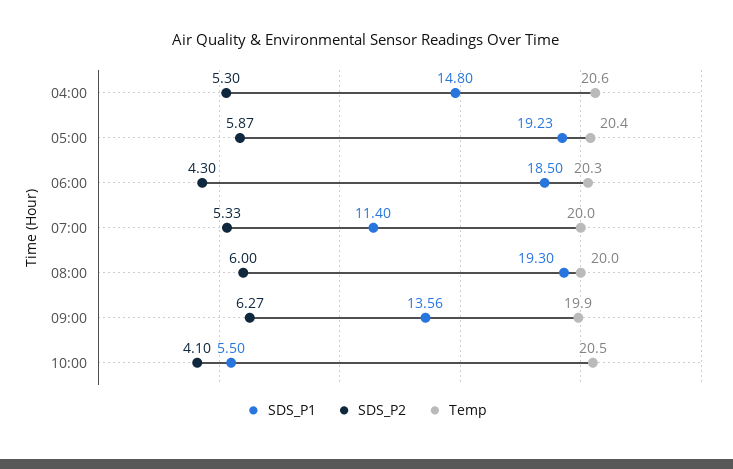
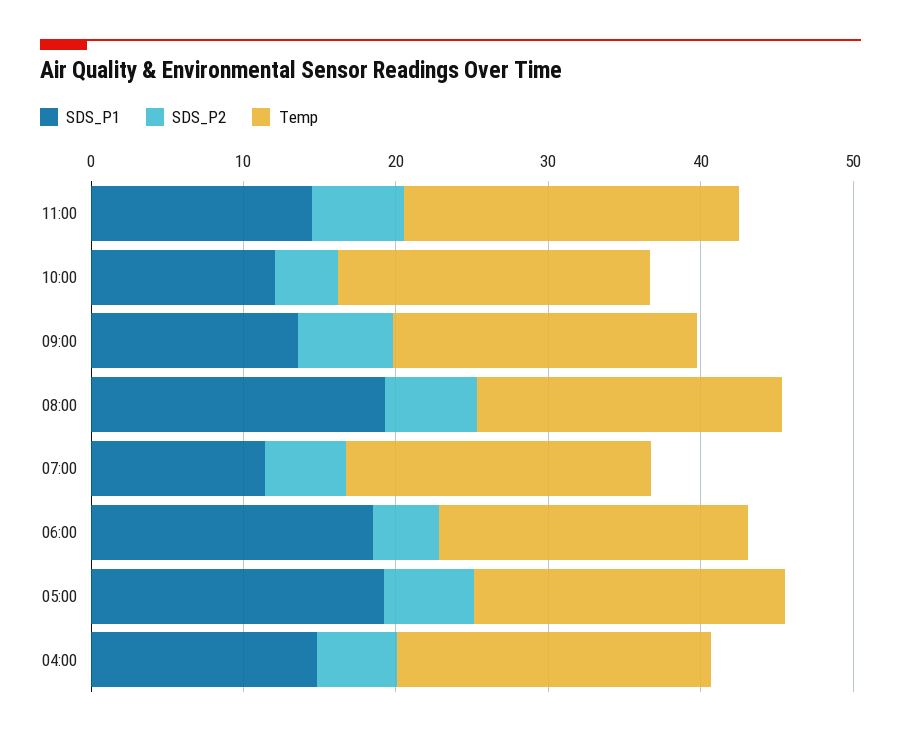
SDS_P1, 10:00: 5.5 -> 12
SDS_P1, 11:00: none -> 14
SDS_P2, 11:00: none -> 6
Temp, 11:00: none -> 22

